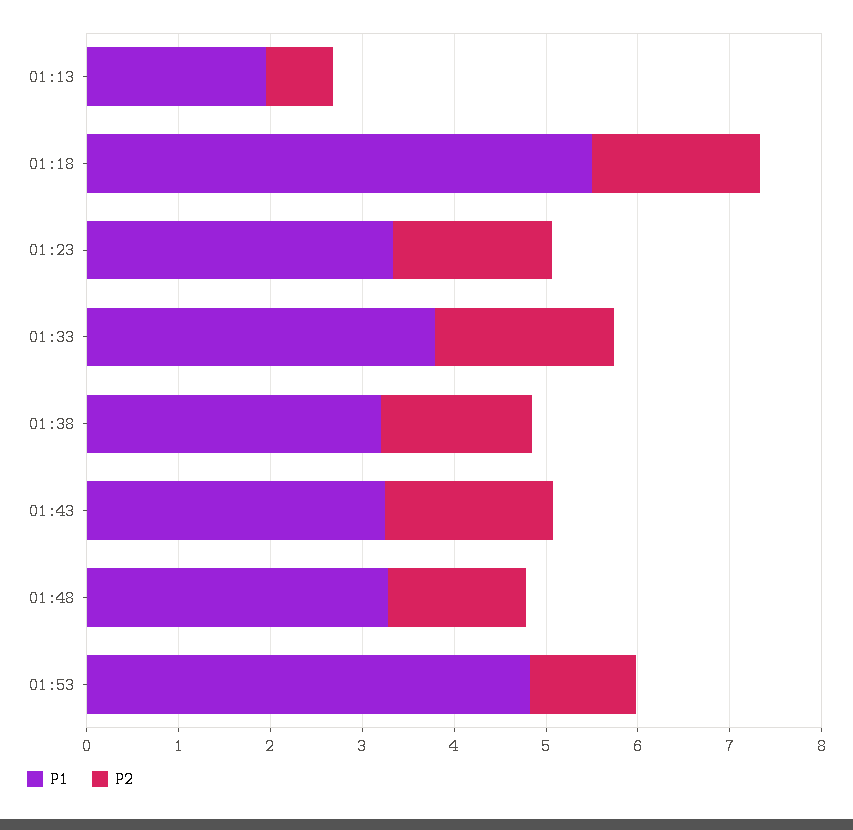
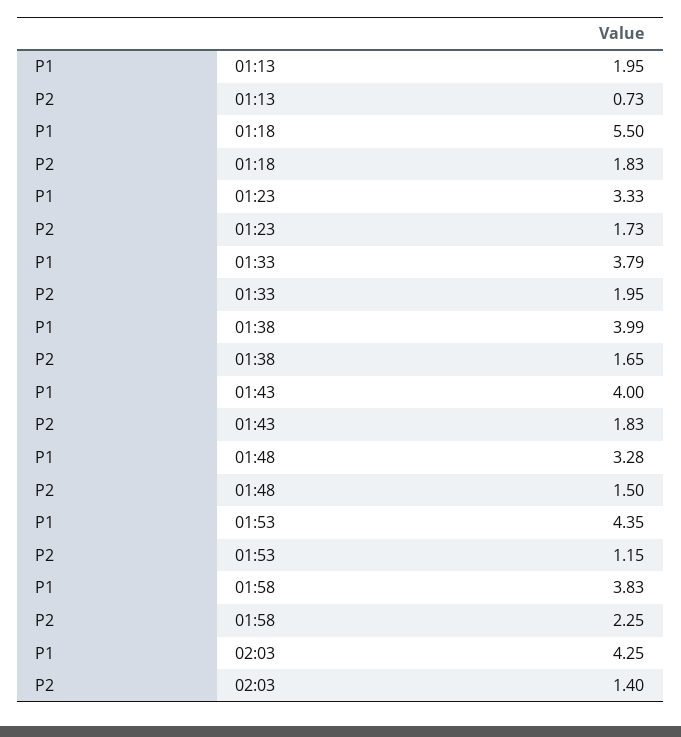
P1, 01:38: 3.2 -> 3.99
P1, 01:43: 3.2 -> 4
P1, 01:53: 4.8 -> 4.35
P1, 01:58: none -> 3.83
P2, 01:58: none -> 2.25
P1, 02:03: none -> 4.25
P2, 02:03: none -> 1.4

